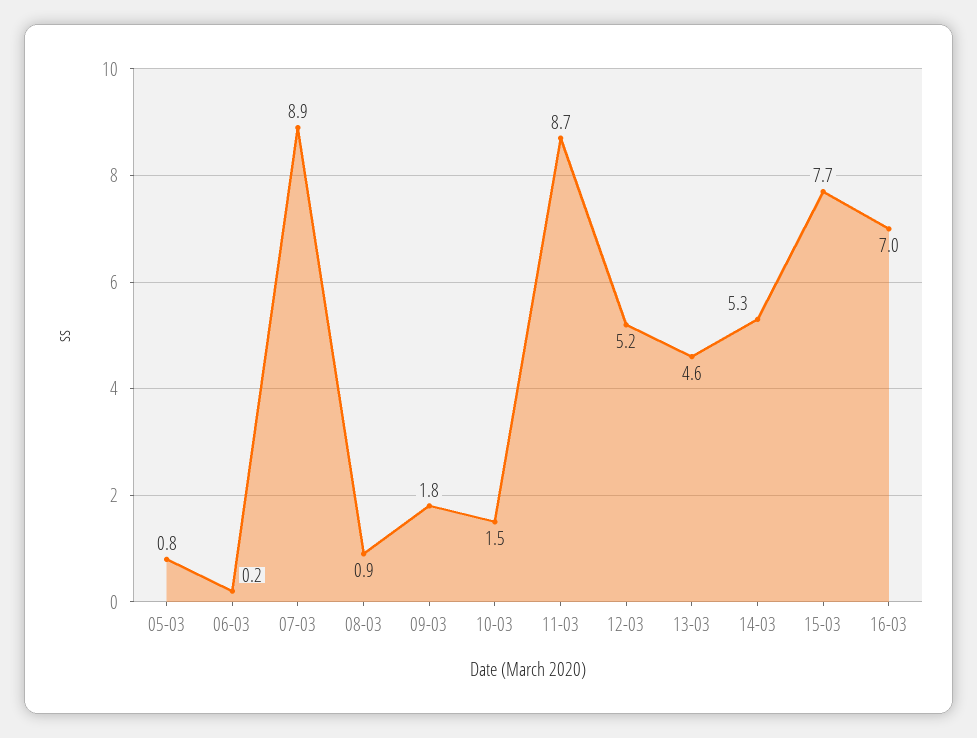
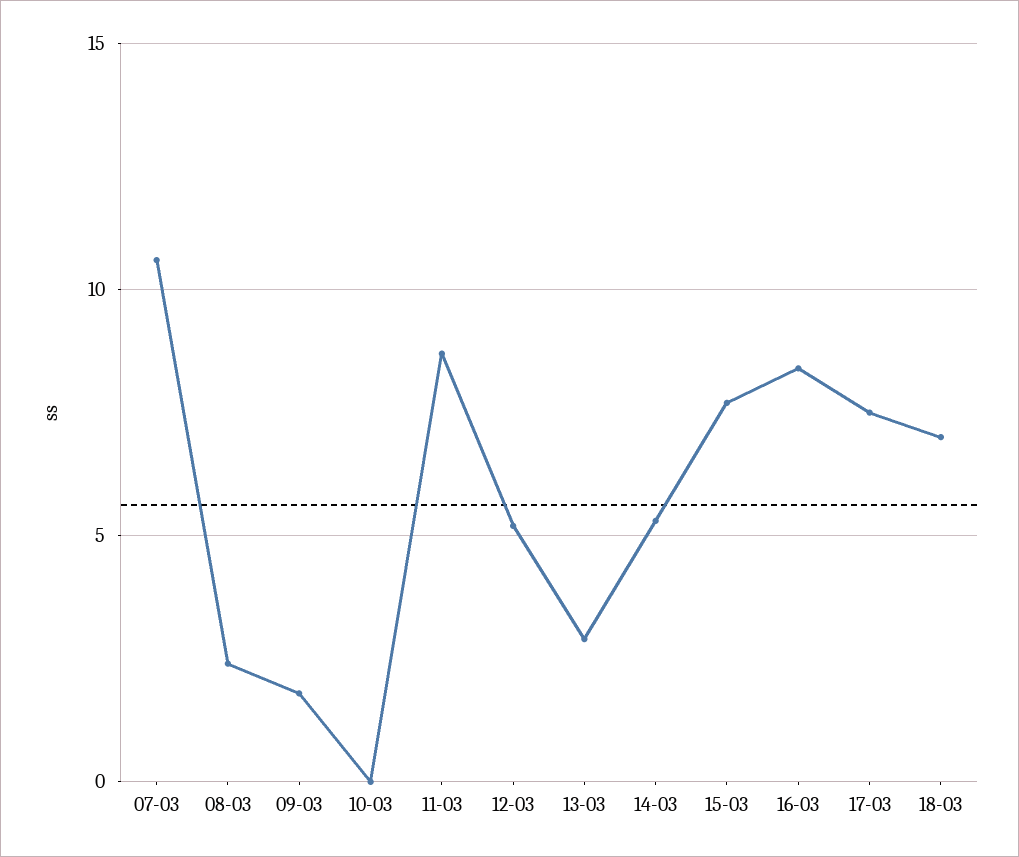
05-03: 0.8 -> none
06-03: 0.2 -> none
07-03: 8.9 -> 10.5
08-03: 0.9 -> 2.5
10-03: 1.5 -> 0
13-03: 4.6 -> 3
16-03: 7 -> 8.5
17-03: none -> 7.5
18-03: none -> 7

